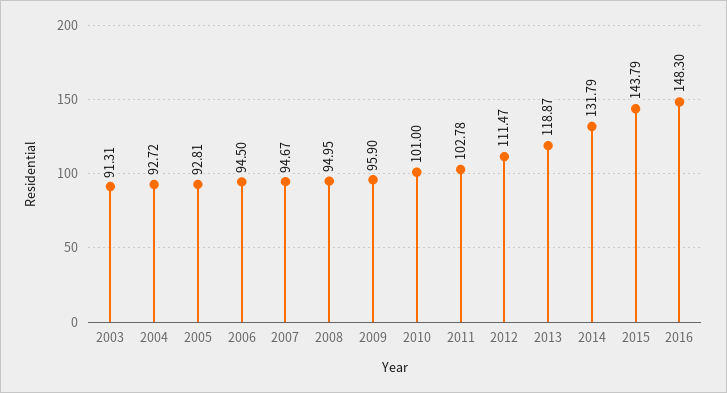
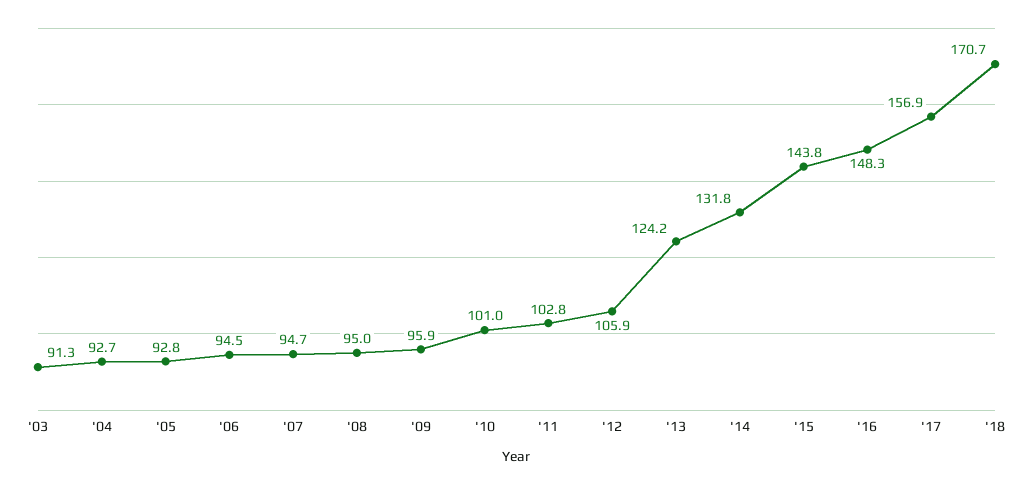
2012: 111.47 -> 105.9
2013: 118.87 -> 124.2
'17: none -> 156.9
'18: none -> 170.7

